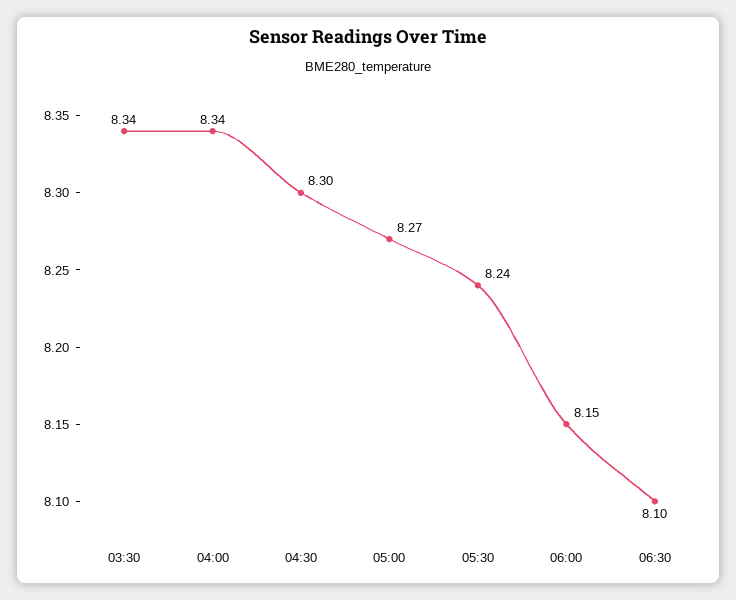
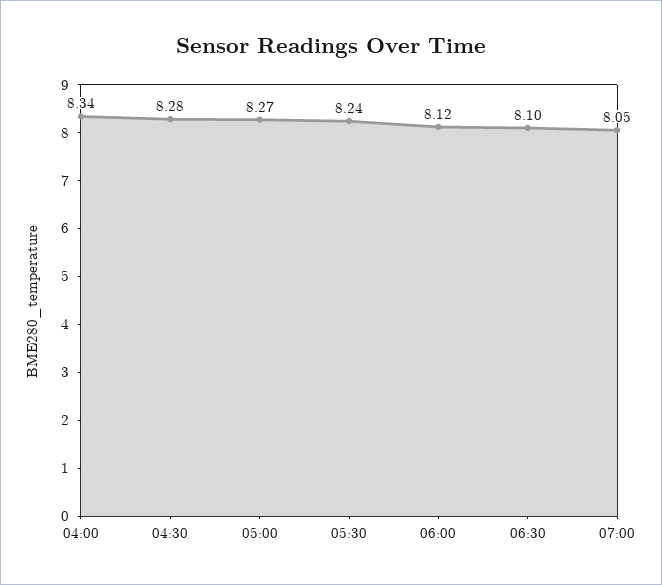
03:30: 8.34 -> none
04:30: 8.3 -> 8.28
06:00: 8.15 -> 8.12
07:00: none -> 8.05

